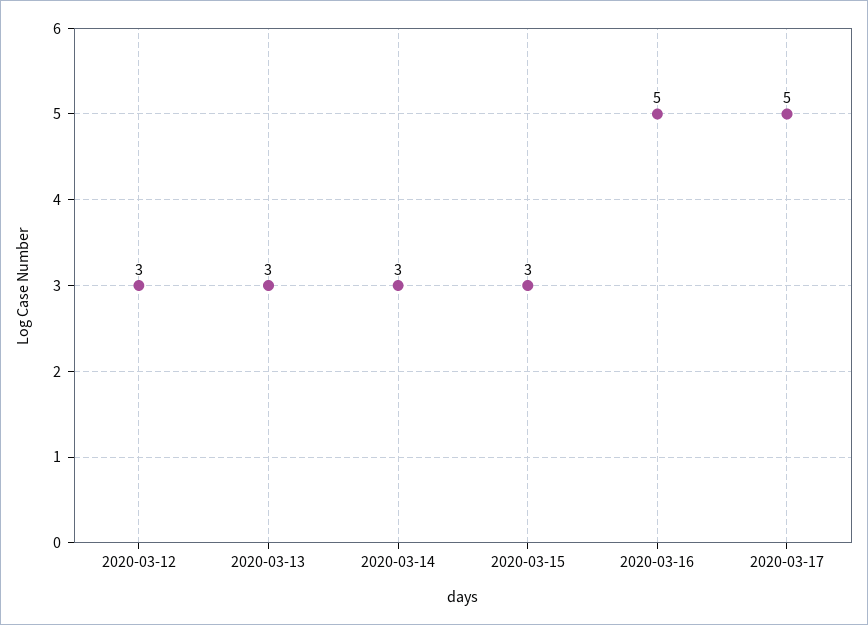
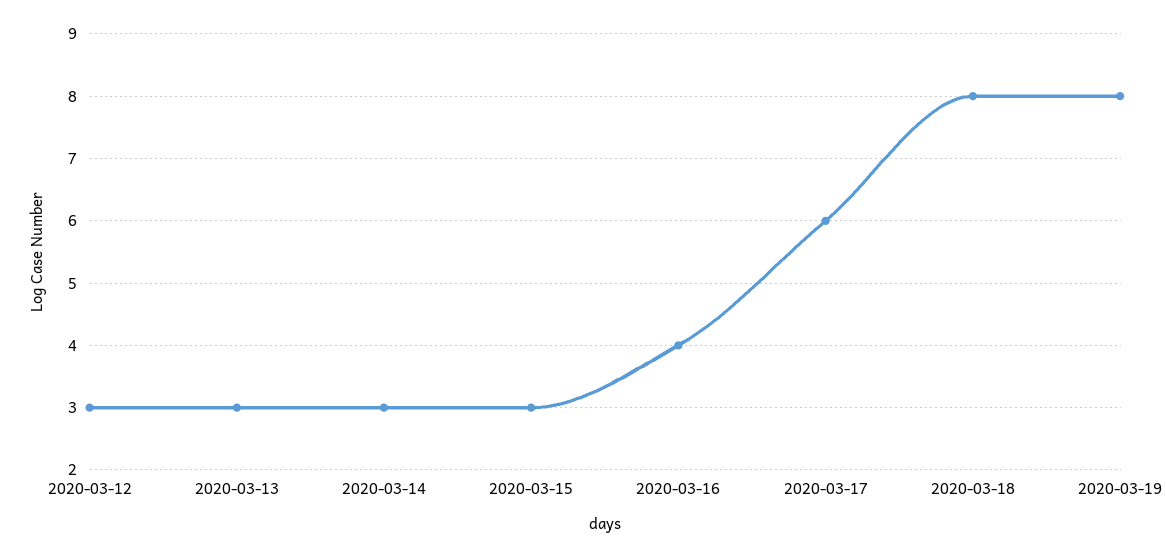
2020-03-16: 5 -> 4
2020-03-17: 5 -> 6
2020-03-18: none -> 8
2020-03-19: none -> 8

